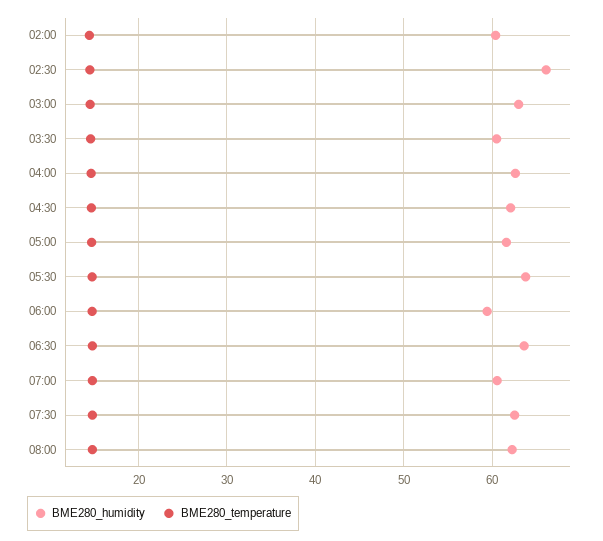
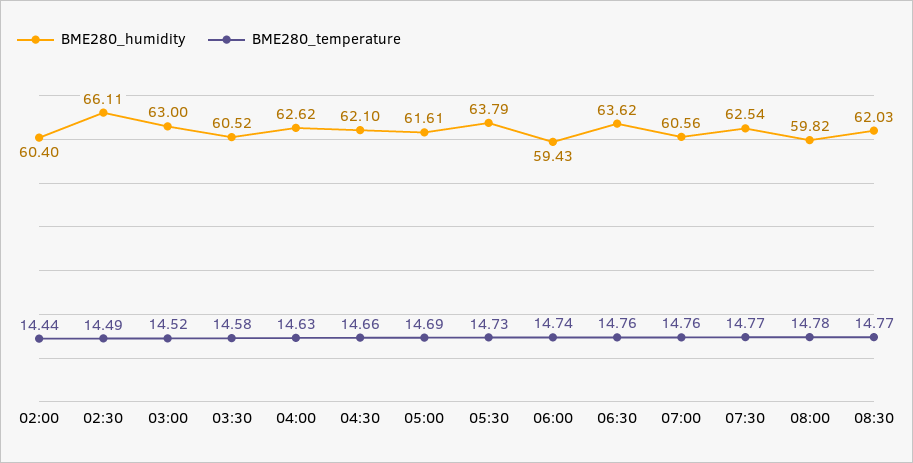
BME280_humidity, 08:00: 62 -> 59.82
BME280_humidity, 08:30: none -> 62.03
BME280_temperature, 08:30: none -> 14.77

